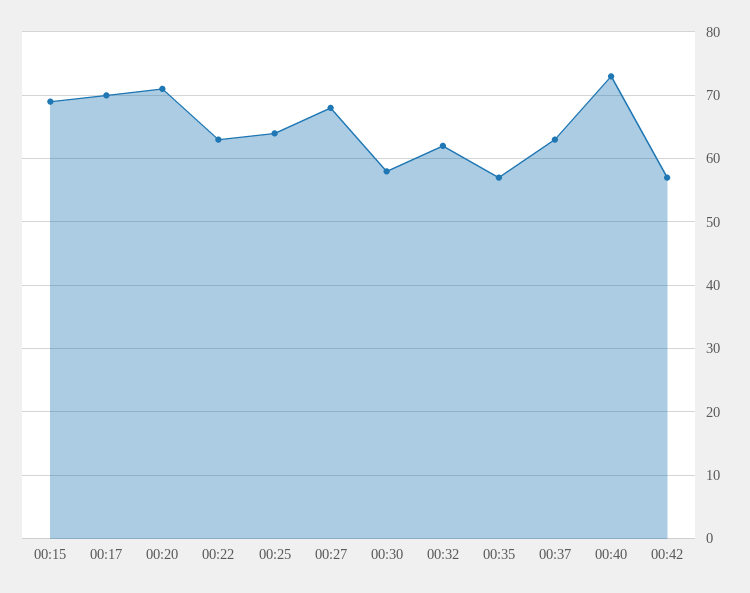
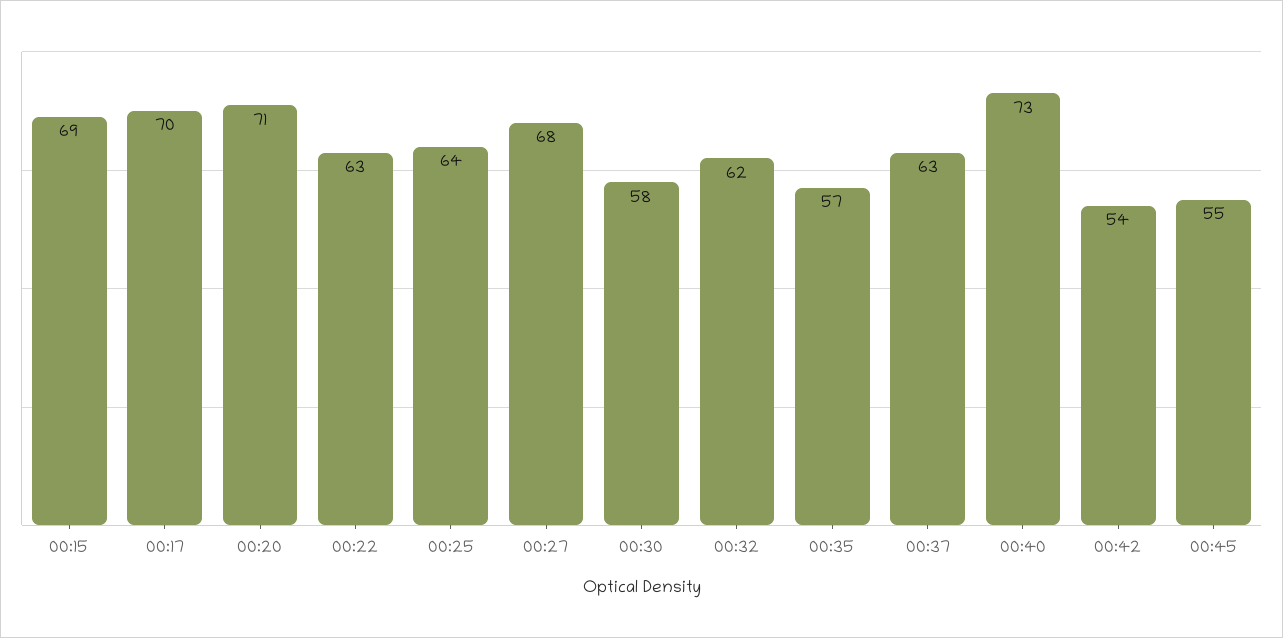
00:42: 57 -> 54
00:45: none -> 55

